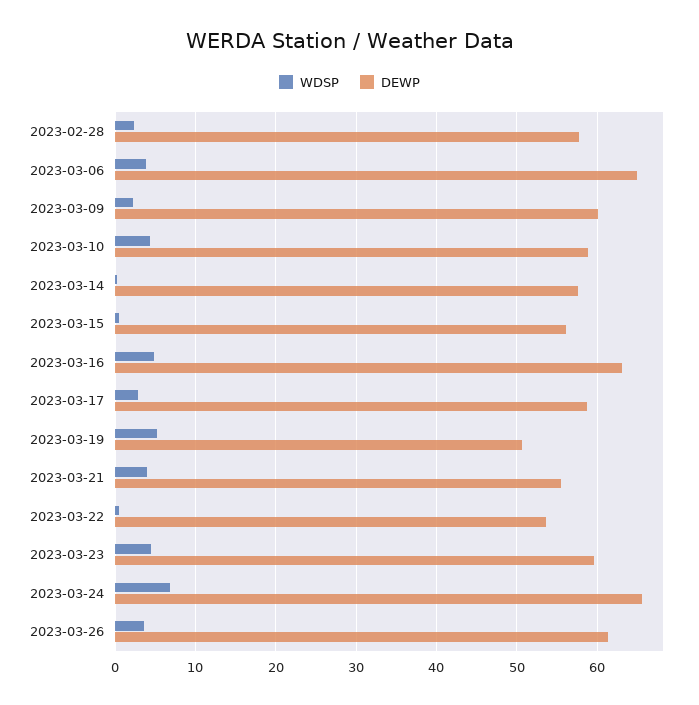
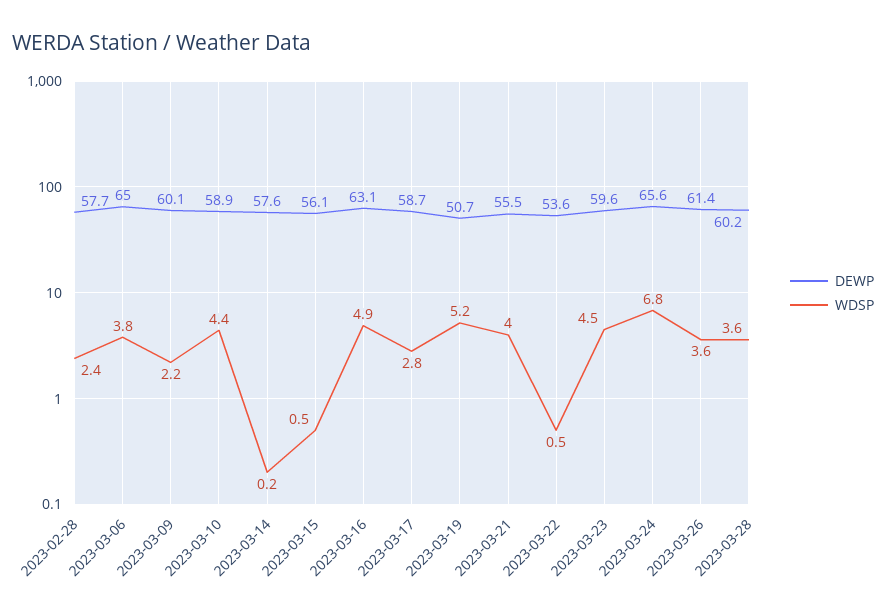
DEWP, 2023-03-28: none -> 60.2
WDSP, 2023-03-28: none -> 3.6

